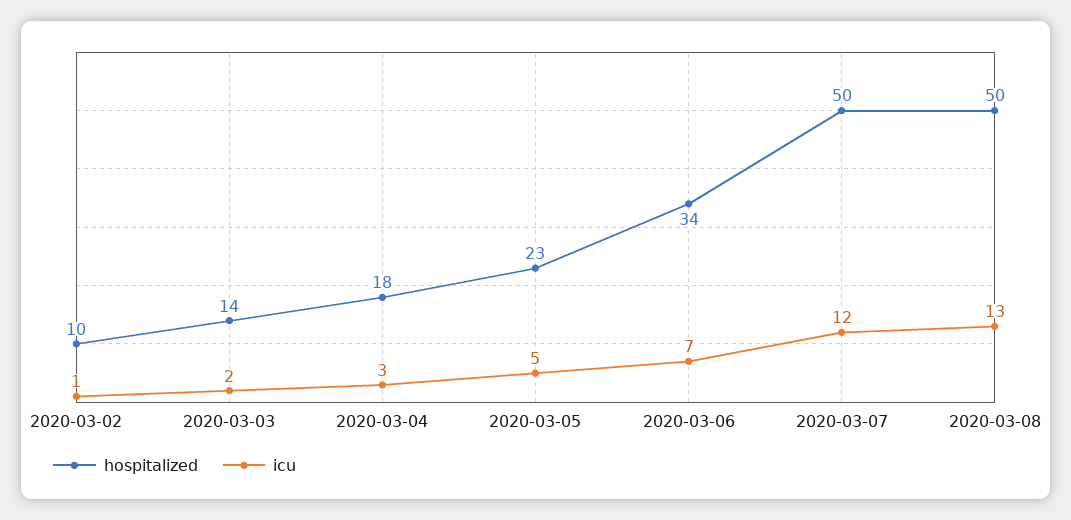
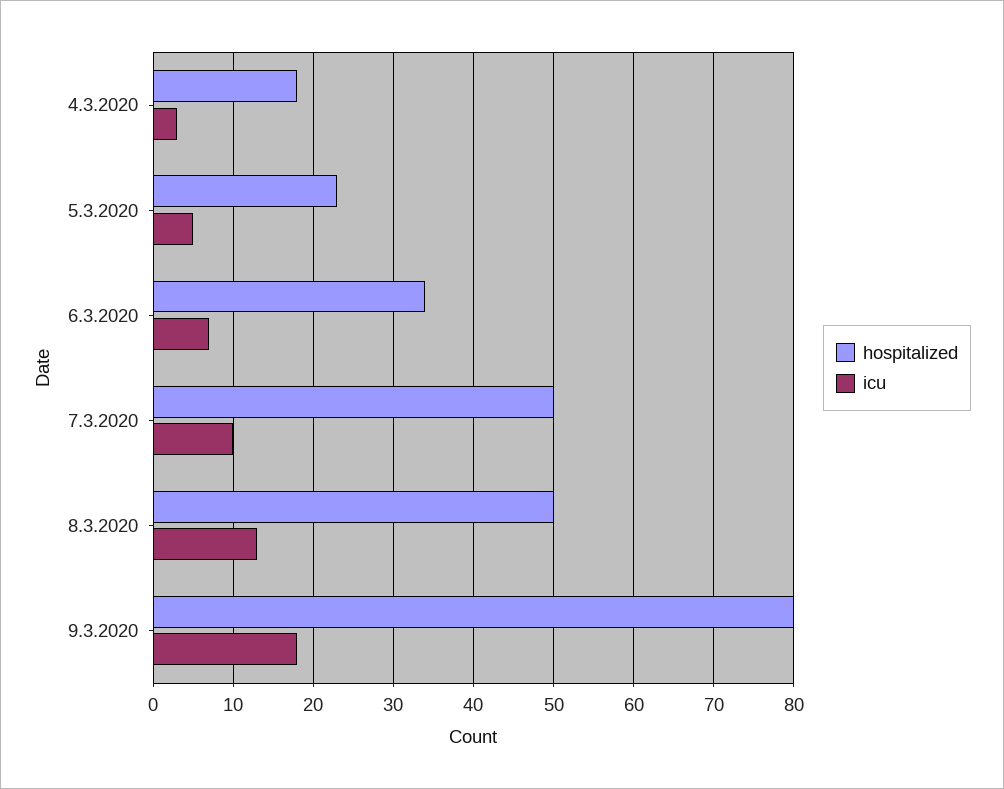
hospitalized, 2020-03-02: 10 -> none
icu, 2020-03-02: 1 -> none
hospitalized, 2020-03-03: 14 -> none
icu, 2020-03-03: 2 -> none
icu, 2020-03-07: 12 -> 10
hospitalized, 9.3.2020: none -> 80
icu, 9.3.2020: none -> 18

